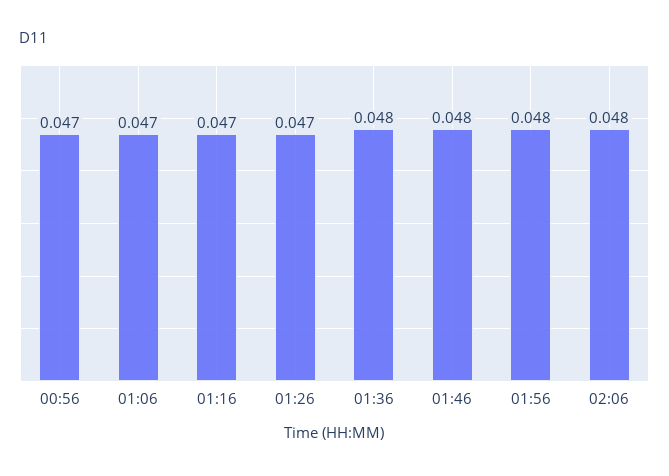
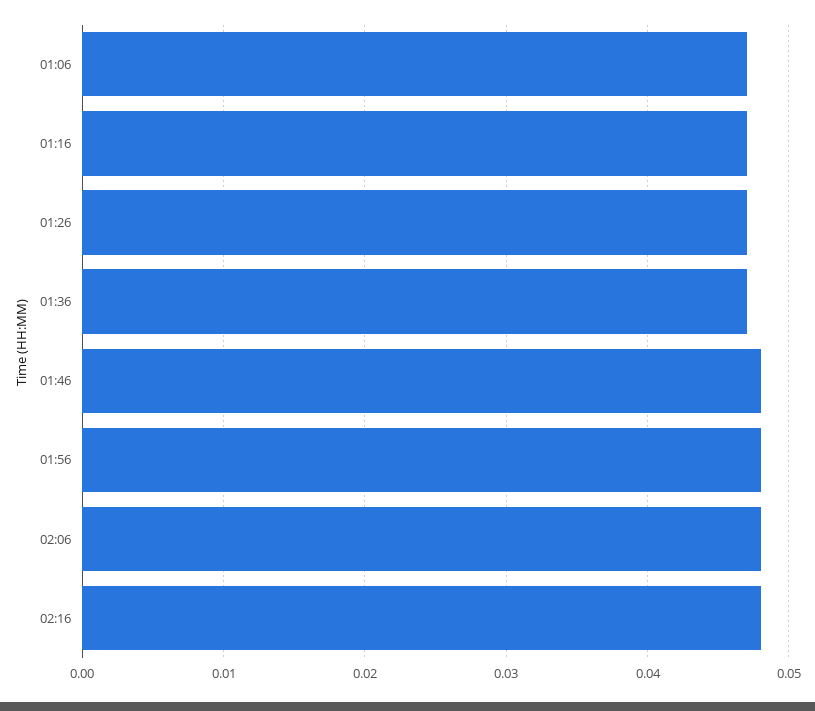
00:56: 0.047 -> none
01:36: 0.048 -> 0.047
02:16: none -> 0.048

